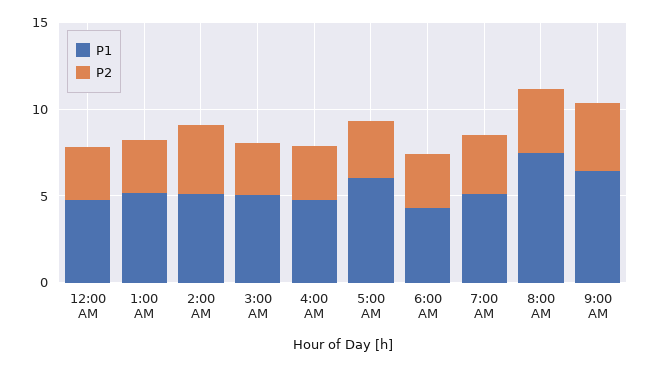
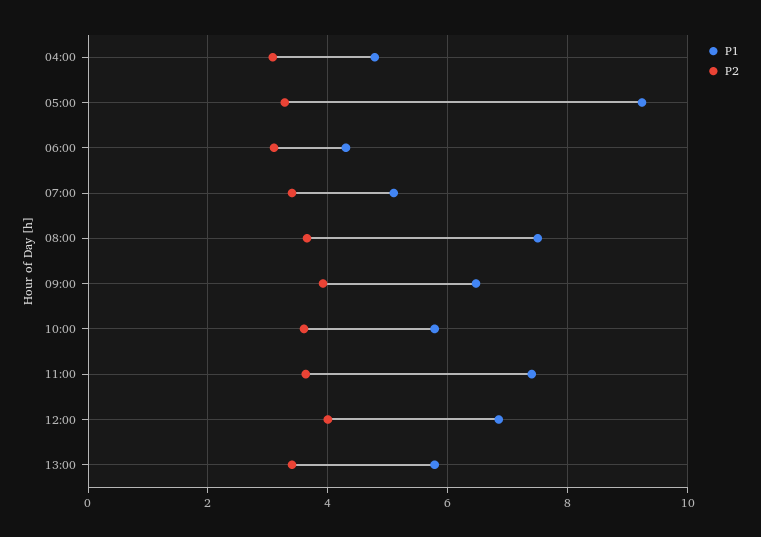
P1, 12:00 AM: 5 -> none
P2, 12:00 AM: 3 -> none
P1, 1:00 AM: 5 -> none
P2, 1:00 AM: 3 -> none
P1, 2:00 AM: 5 -> none
P2, 2:00 AM: 4 -> none
P1, 3:00 AM: 5 -> none
P2, 3:00 AM: 3 -> none
P1, 5:00 AM: 6 -> 9.2
P1, 10:00: none -> 5.8
P2, 10:00: none -> 3.6
P1, 11:00: none -> 7.4
P2, 11:00: none -> 3.6
P1, 12:00: none -> 6.8
P2, 12:00: none -> 4
P1, 13:00: none -> 5.8
P2, 13:00: none -> 3.4

